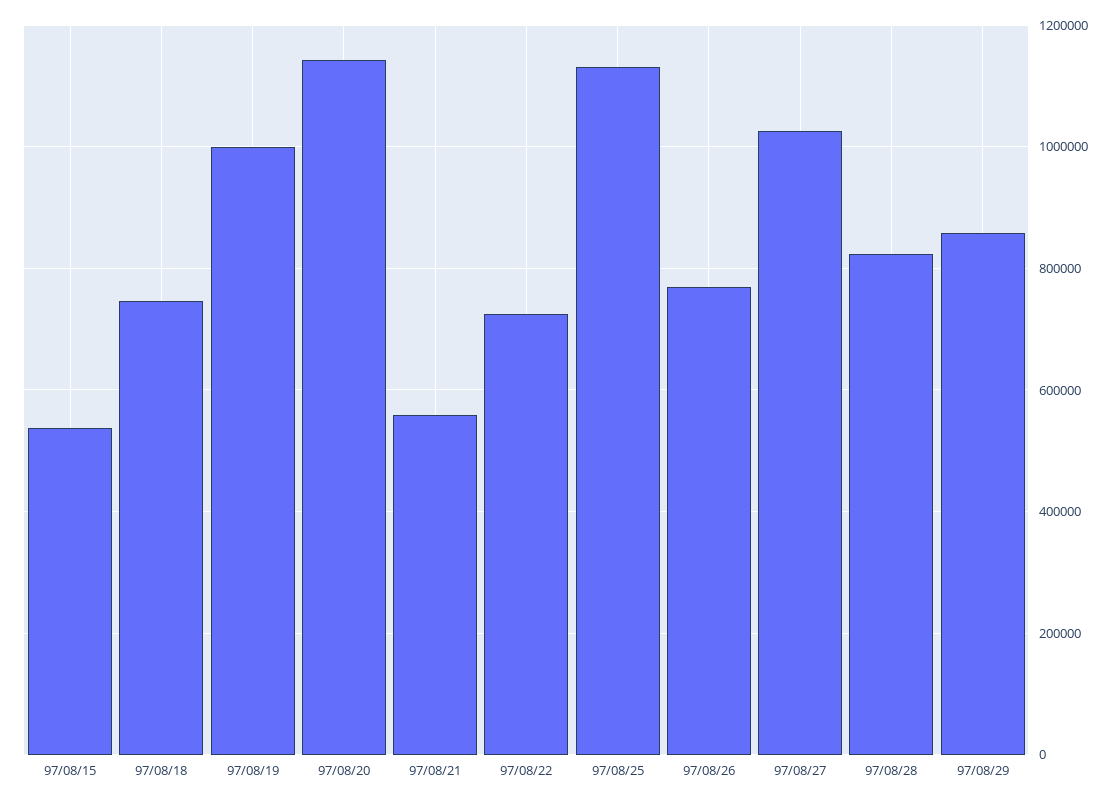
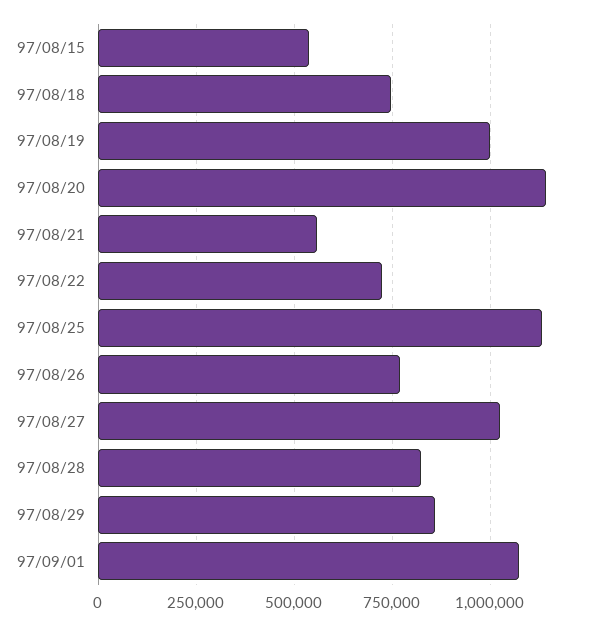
97/09/01: none -> 1075000

